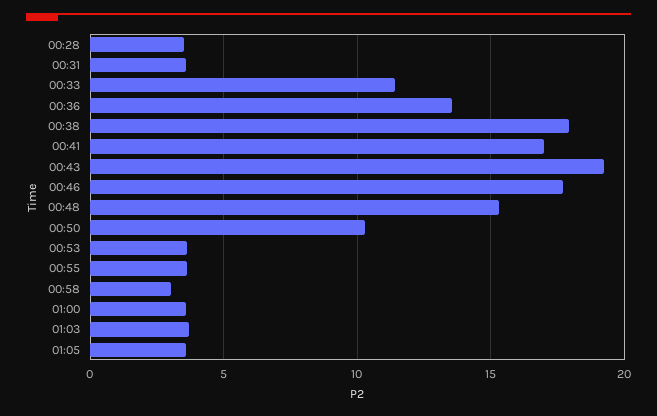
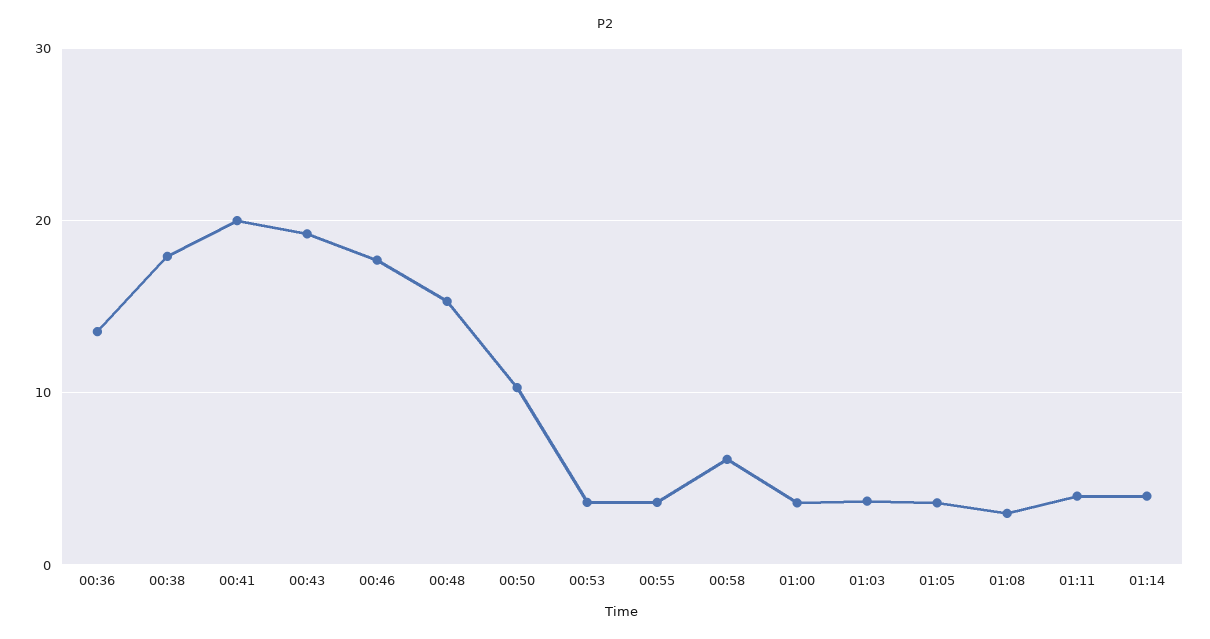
00:28: 3.5 -> none
00:31: 3.5 -> none
00:33: 11.5 -> none
00:41: 17 -> 20
00:58: 3 -> 6
01:08: none -> 3
01:11: none -> 4
01:14: none -> 4

